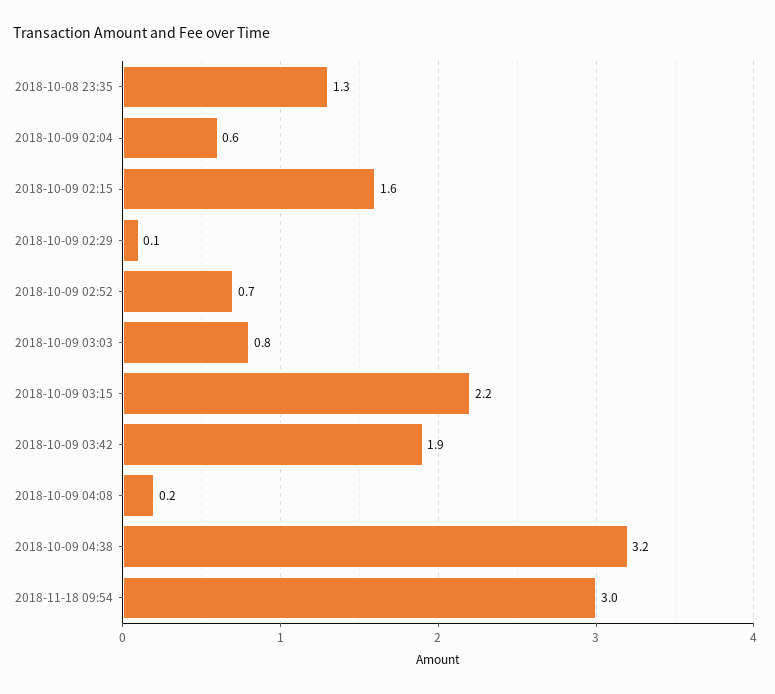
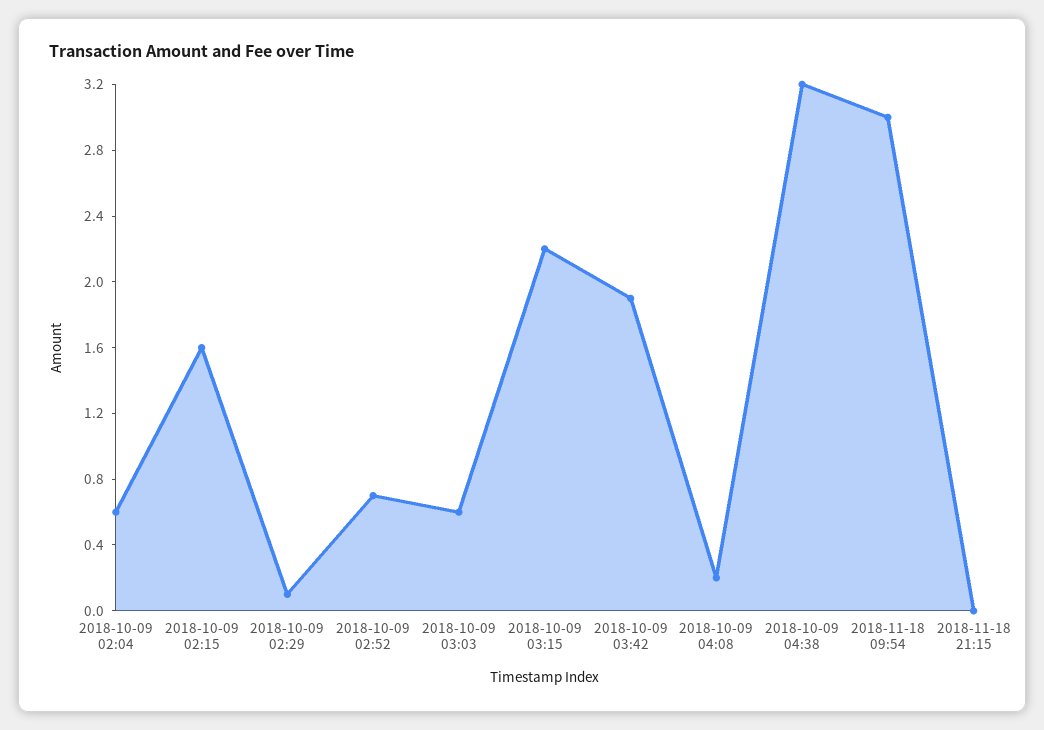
2018-10-08 23:35: 1.3 -> none
2018-10-09 03:03: 0.8 -> 0.6
2018-11-18 21:15: none -> 0

